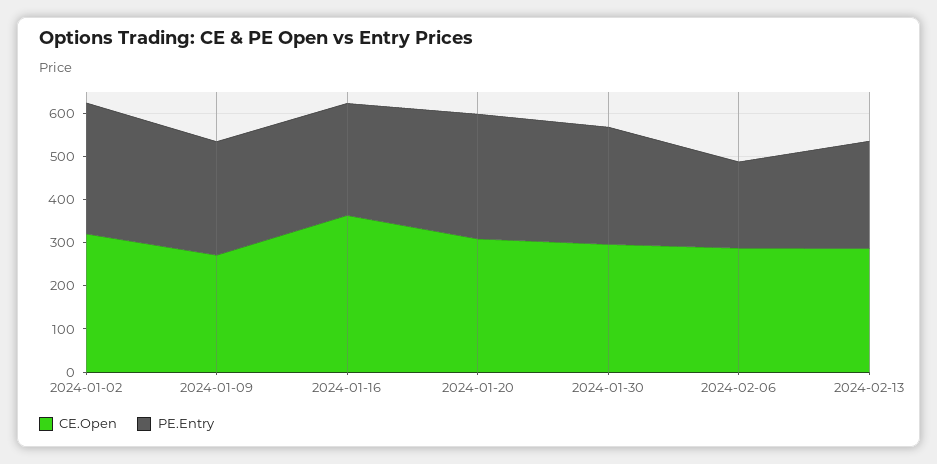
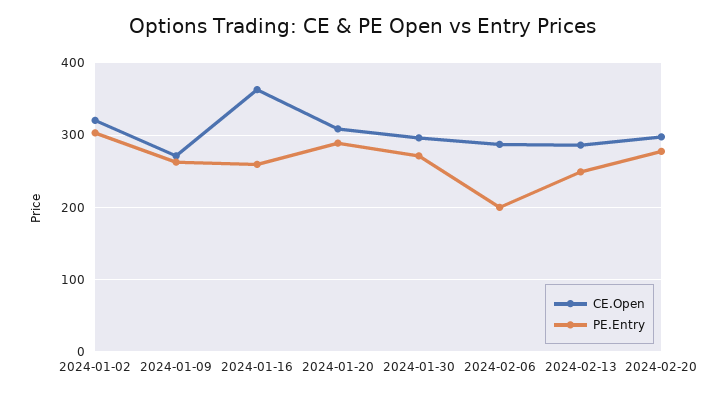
CE.Open, 2024-02-20: none -> 300
PE.Entry, 2024-02-20: none -> 280

